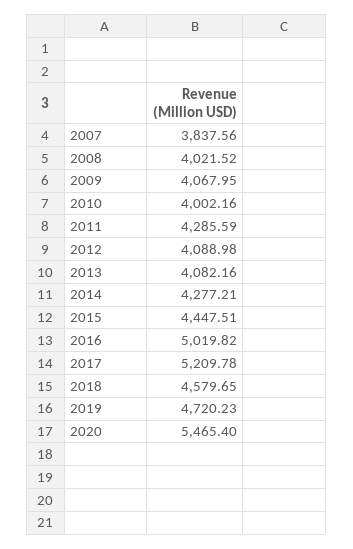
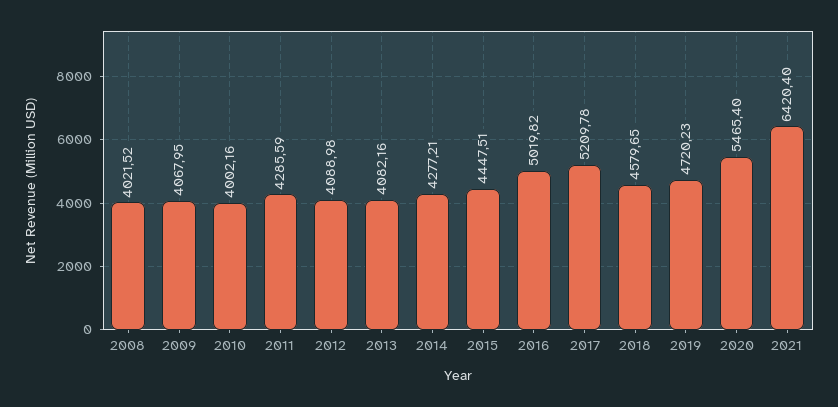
2007: 3837.56 -> none
2021: none -> 6420.4

